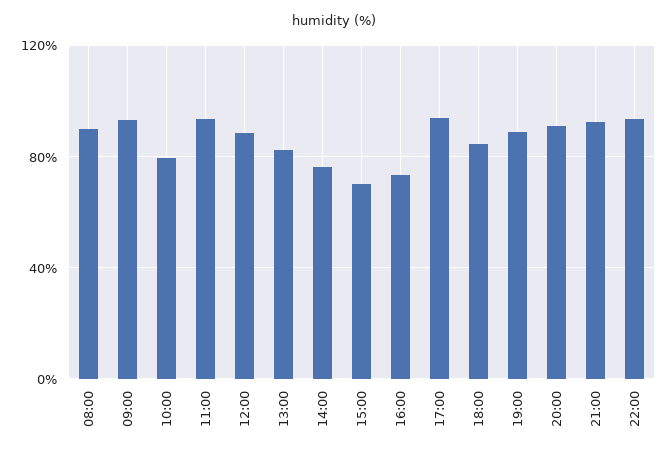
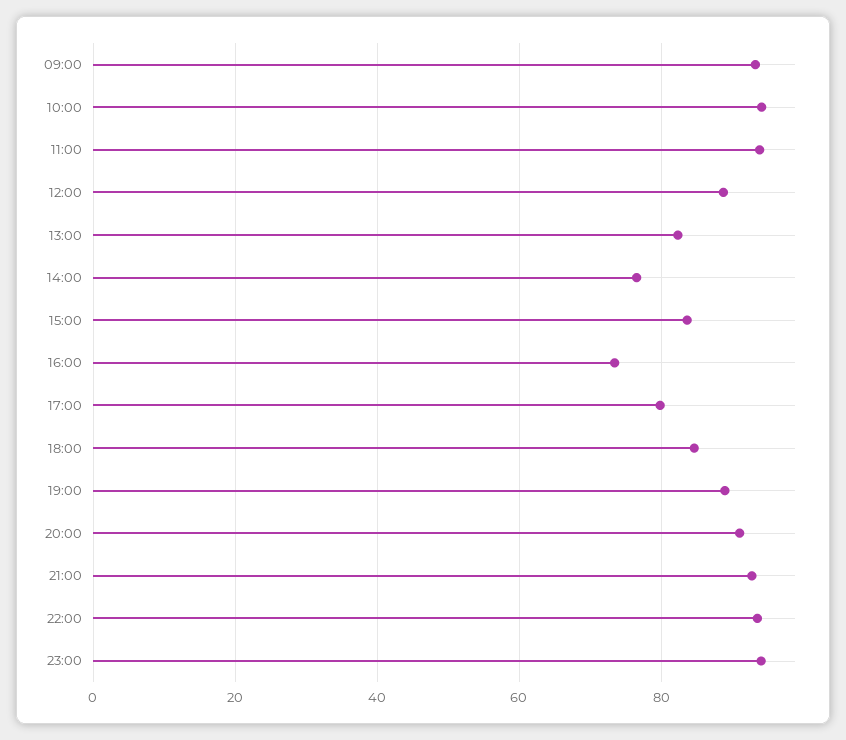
08:00: 90 -> none
10:00: 80 -> 94
15:00: 70 -> 84
17:00: 95 -> 80
23:00: none -> 94

